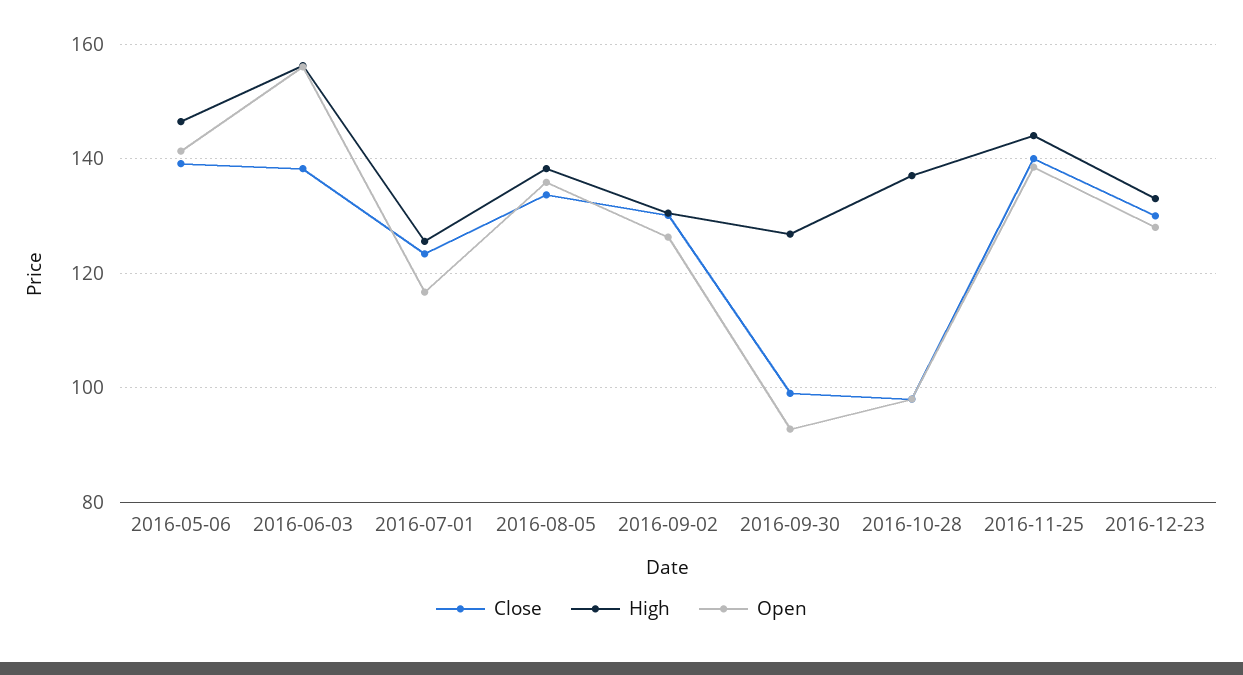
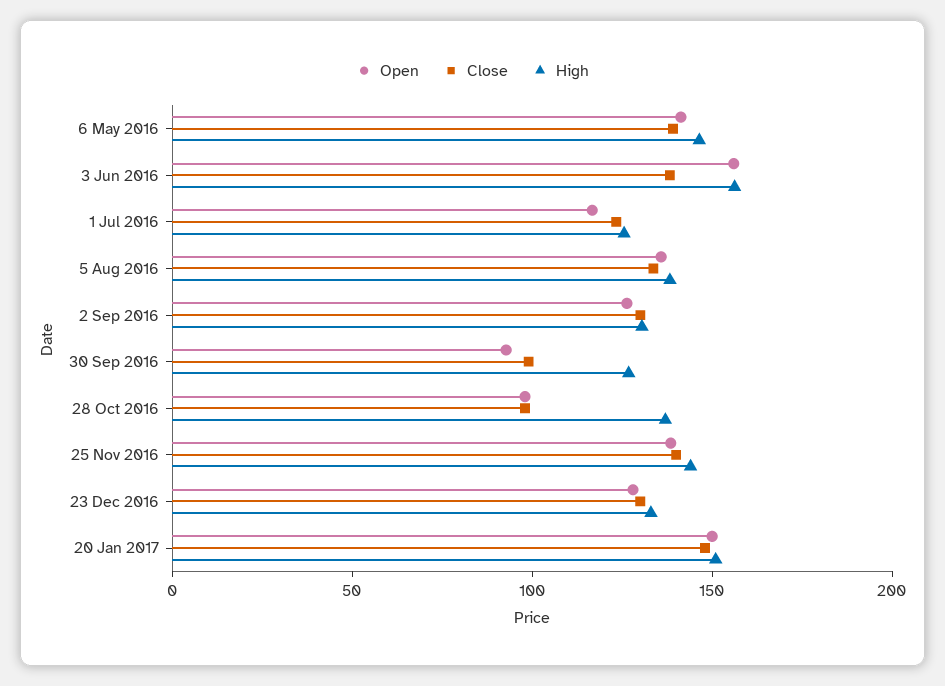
Open, 20 Jan 2017: none -> 150
Close, 20 Jan 2017: none -> 150
High, 20 Jan 2017: none -> 150

